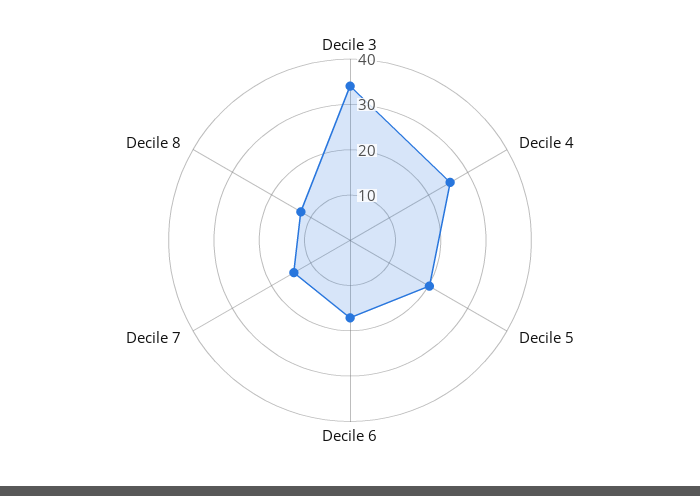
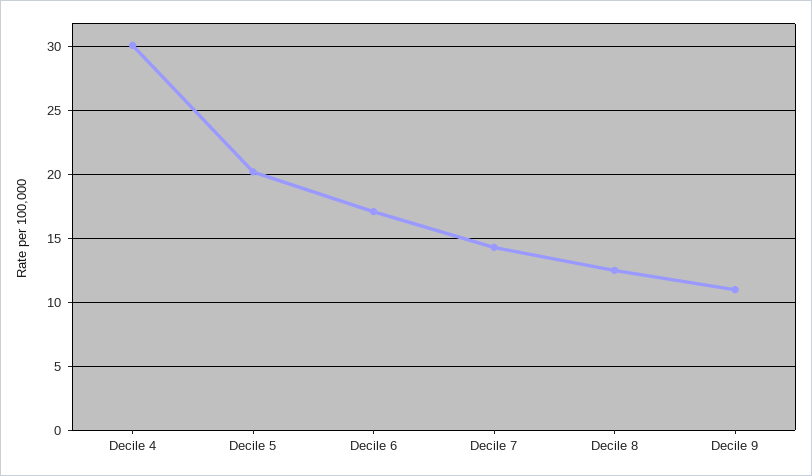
Decile 3: 34 -> none
Decile 4: 26 -> 30
Decile 9: none -> 11

